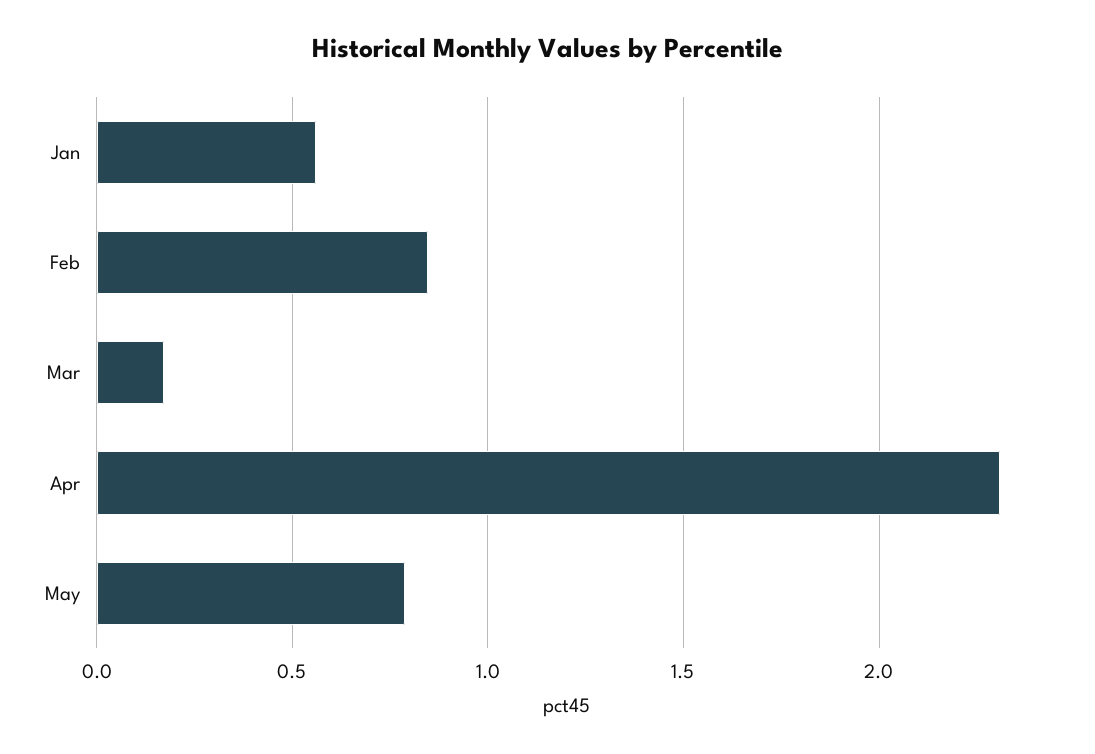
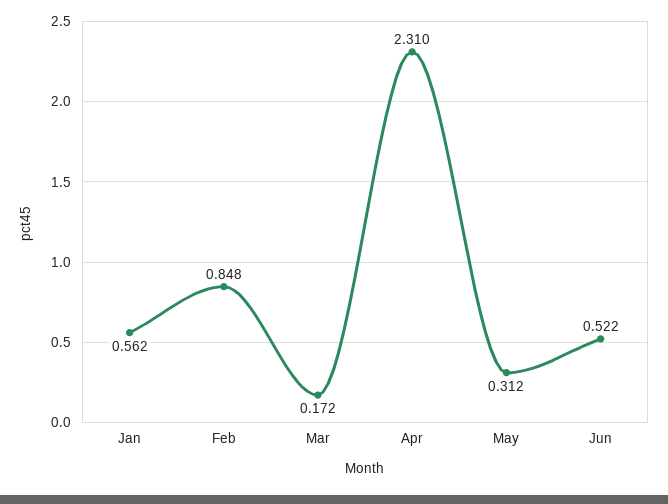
May: 0.8 -> 0.312
Jun: none -> 0.522

